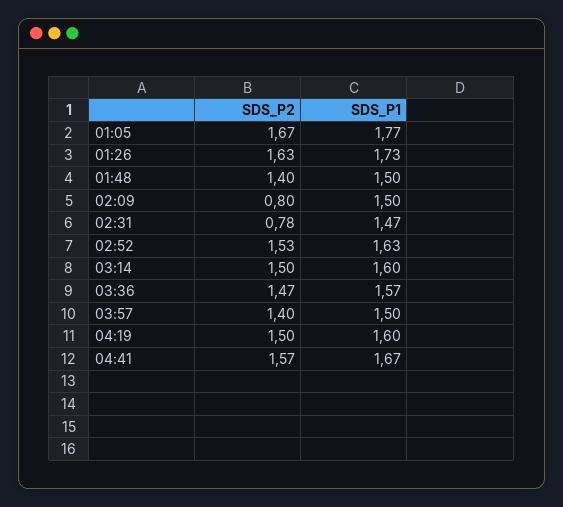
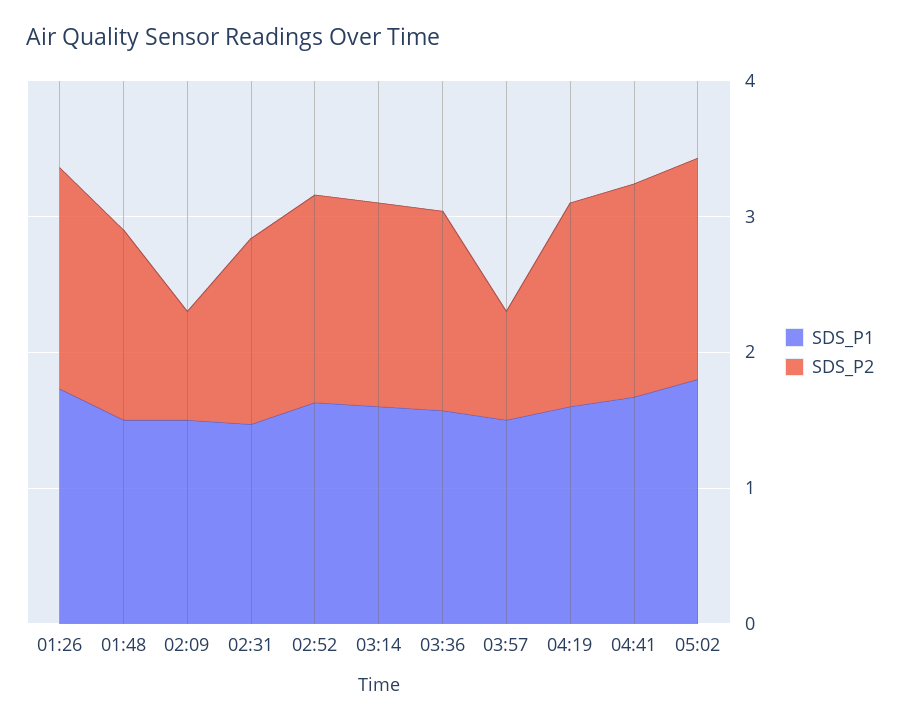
SDS_P2, 01:05: 1.67 -> none
SDS_P1, 01:05: 1.77 -> none
SDS_P2, 02:31: 0.78 -> 1.4
SDS_P2, 03:57: 1.4 -> 0.8
SDS_P1, 05:02: none -> 1.8
SDS_P2, 05:02: none -> 1.6

